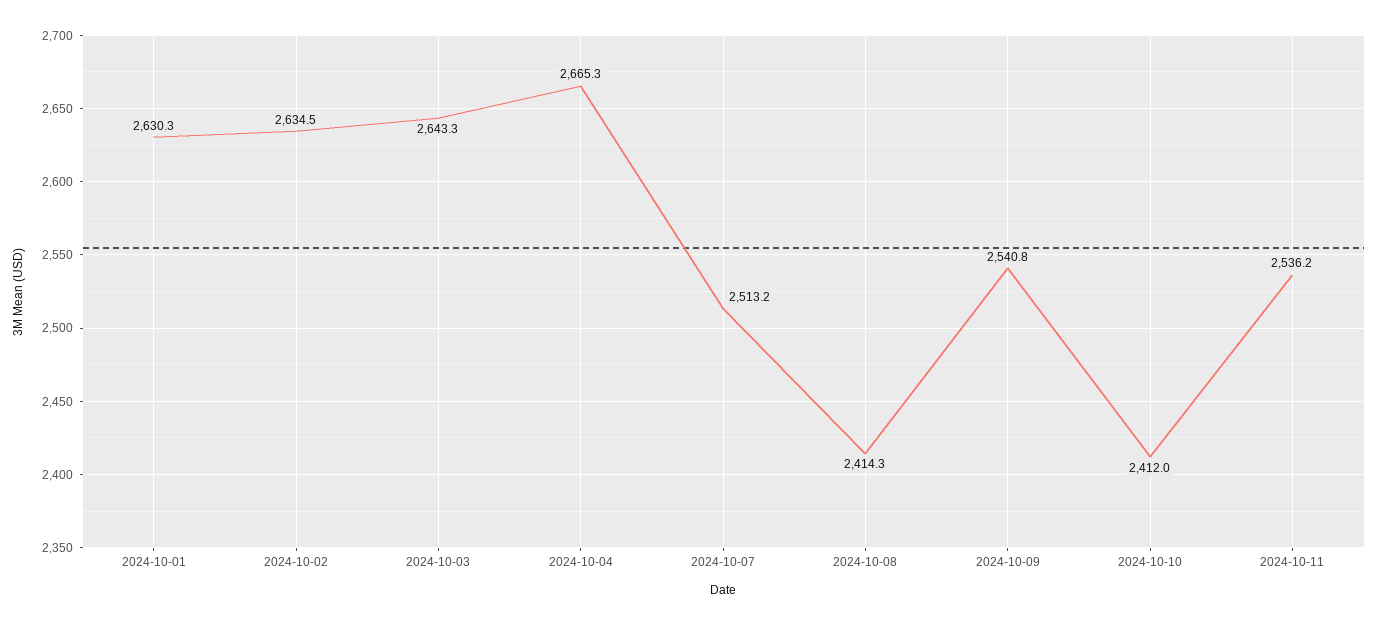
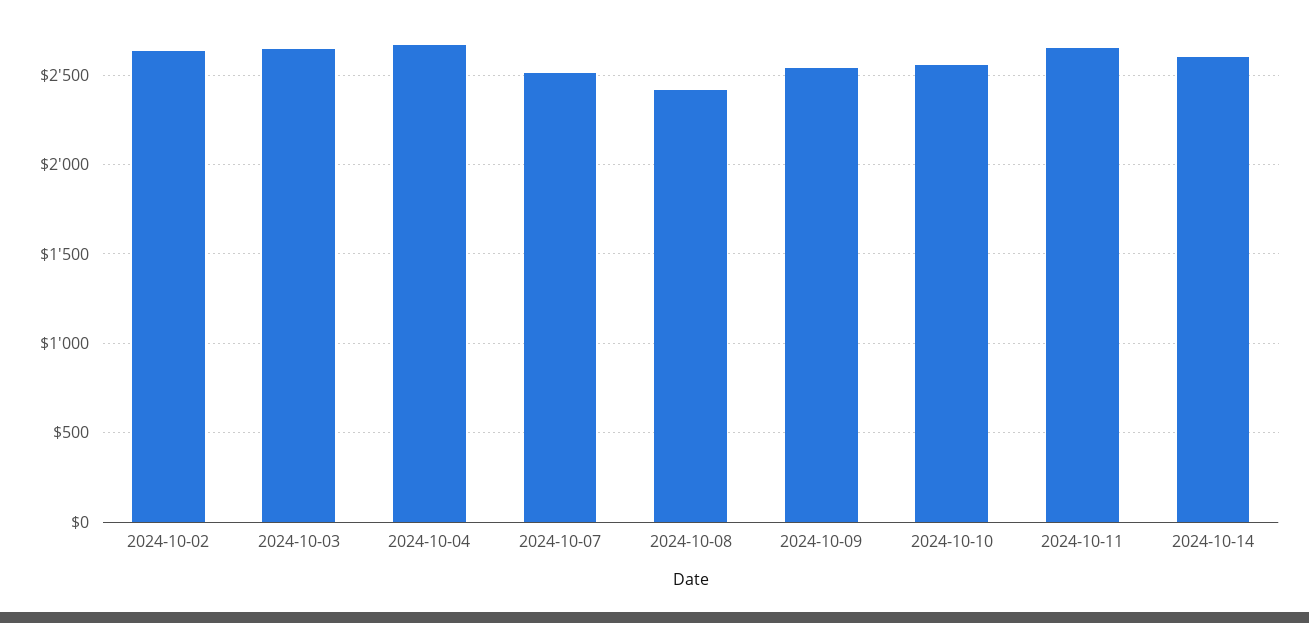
2024-10-01: 2630.3 -> none
2024-10-10: 2412 -> 2550
2024-10-11: 2536.2 -> 2650
2024-10-14: none -> 2600

